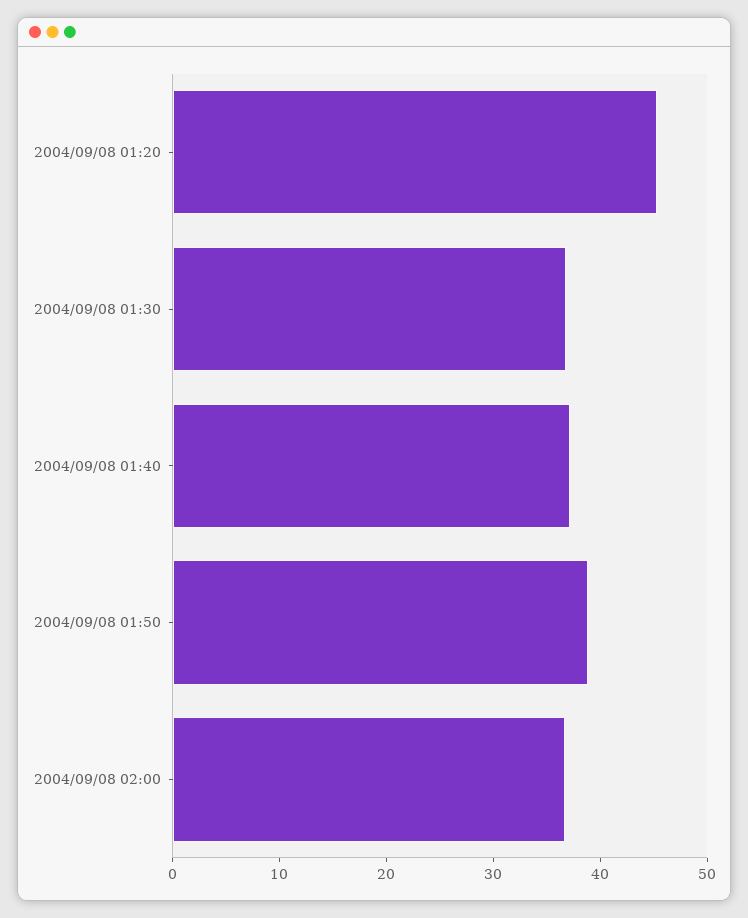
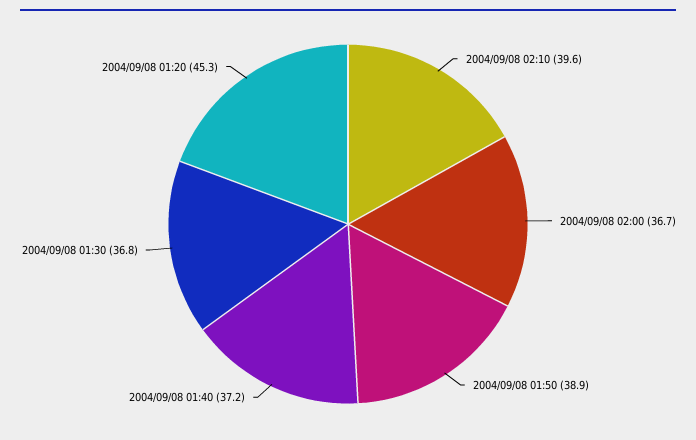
2004/09/08 02:10: none -> 39.6

